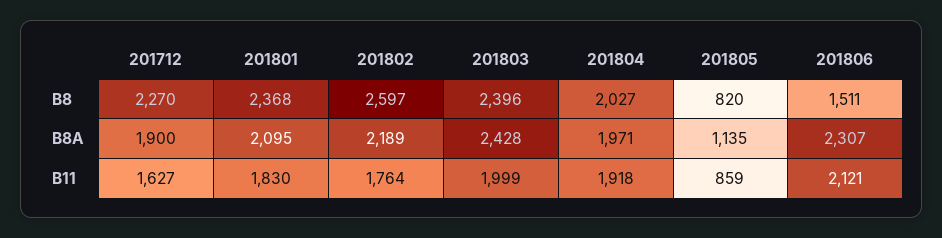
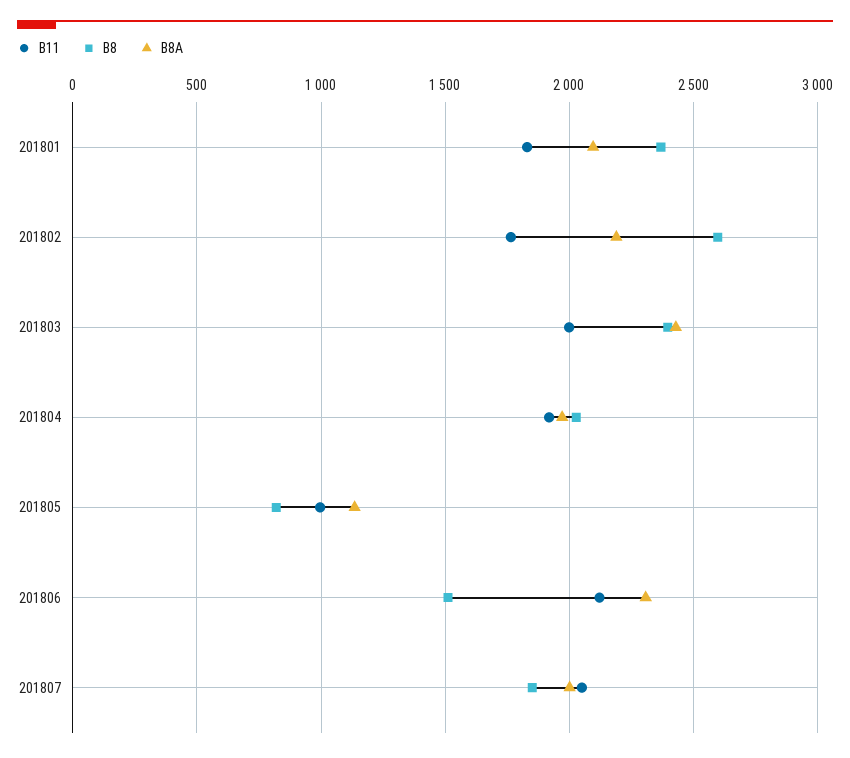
B8, 201712: 2270 -> none
B8A, 201712: 1900 -> none
B11, 201712: 1627 -> none
B11, 201805: 859 -> 1000
B11, 201807: none -> 2050
B8, 201807: none -> 1850
B8A, 201807: none -> 2000

